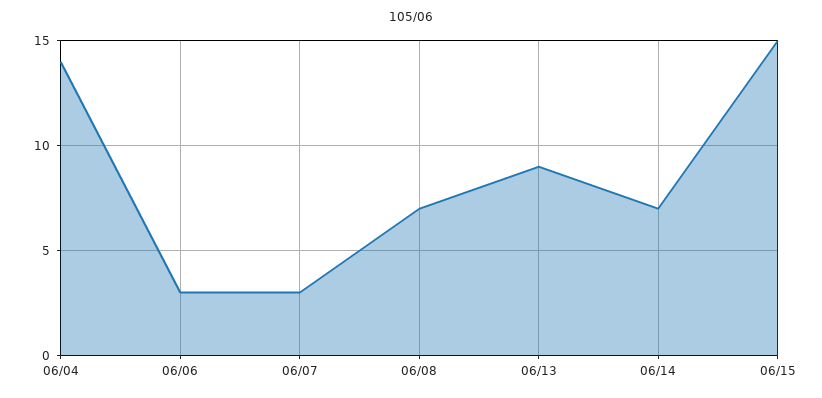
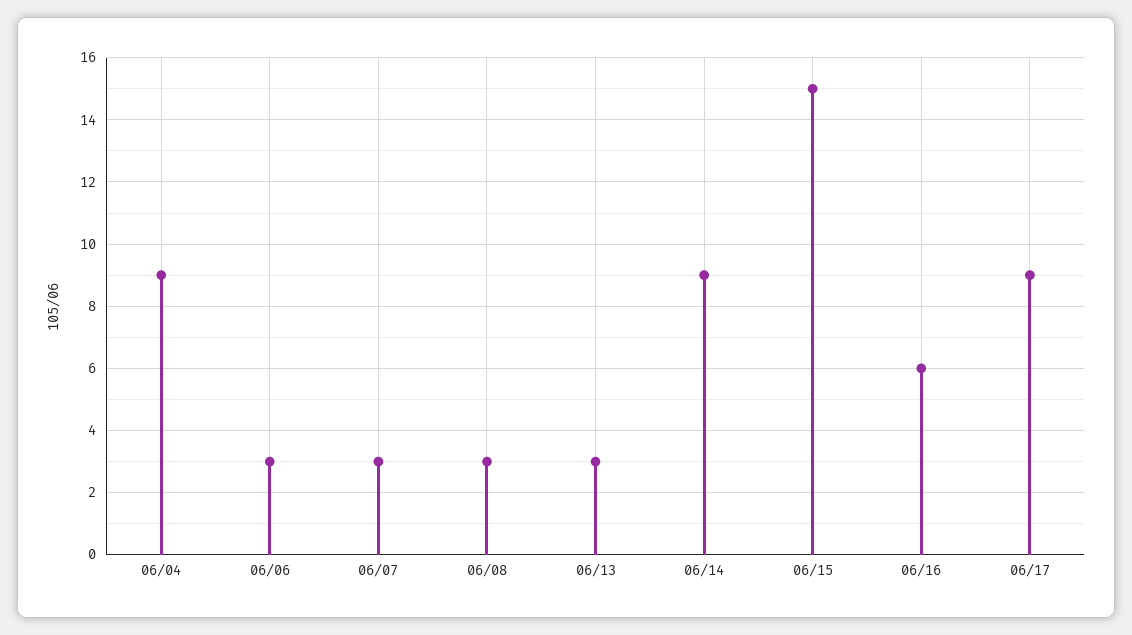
06/04: 14 -> 9
06/08: 7 -> 3
06/13: 9 -> 3
06/14: 7 -> 9
06/16: none -> 6
06/17: none -> 9

